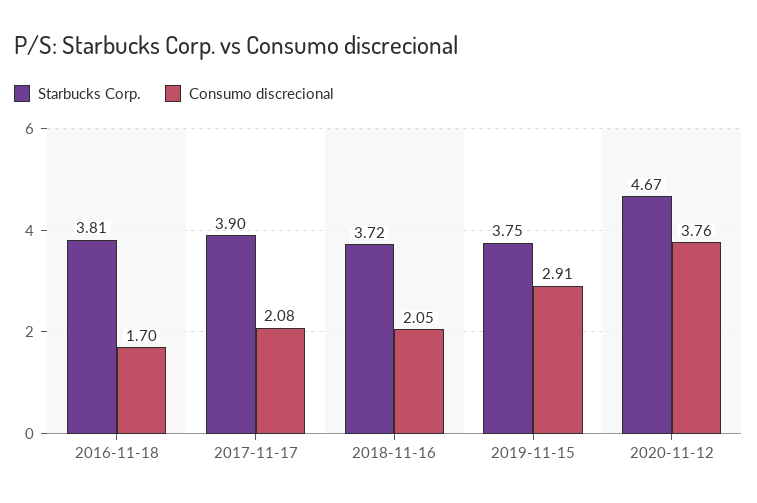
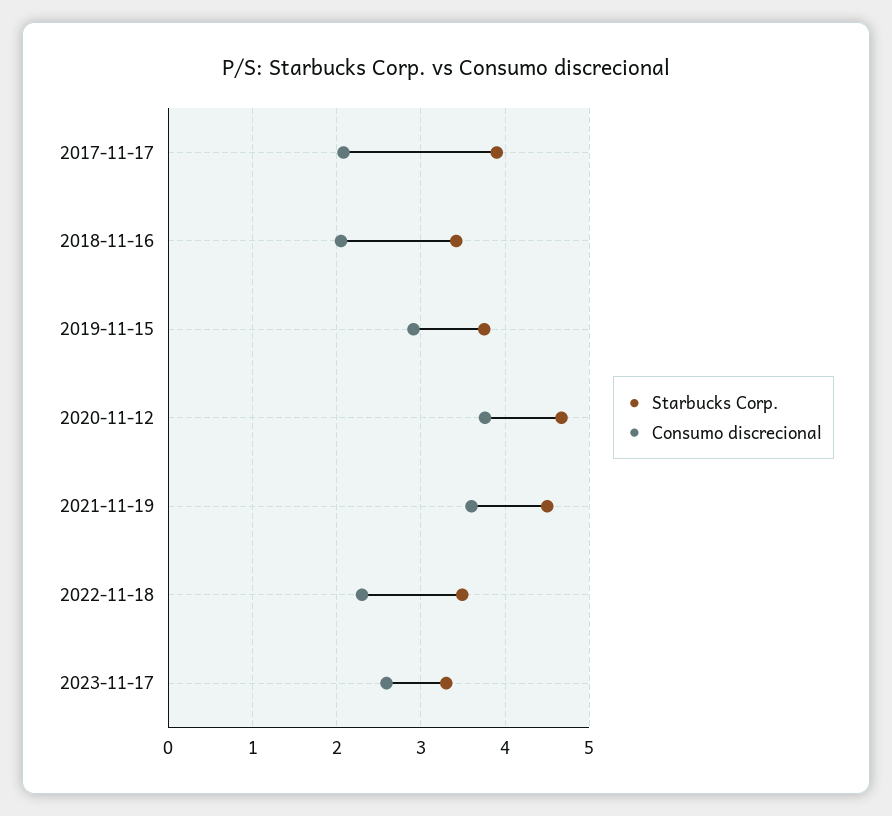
Starbucks Corp., 2016-11-18: 3.81 -> none
Consumo discrecional, 2016-11-18: 1.7 -> none
Starbucks Corp., 2018-11-16: 3.72 -> 3.4
Starbucks Corp., 2021-11-19: none -> 4.5
Consumo discrecional, 2021-11-19: none -> 3.6
Starbucks Corp., 2022-11-18: none -> 3.5
Consumo discrecional, 2022-11-18: none -> 2.3
Starbucks Corp., 2023-11-17: none -> 3.3
Consumo discrecional, 2023-11-17: none -> 2.6

